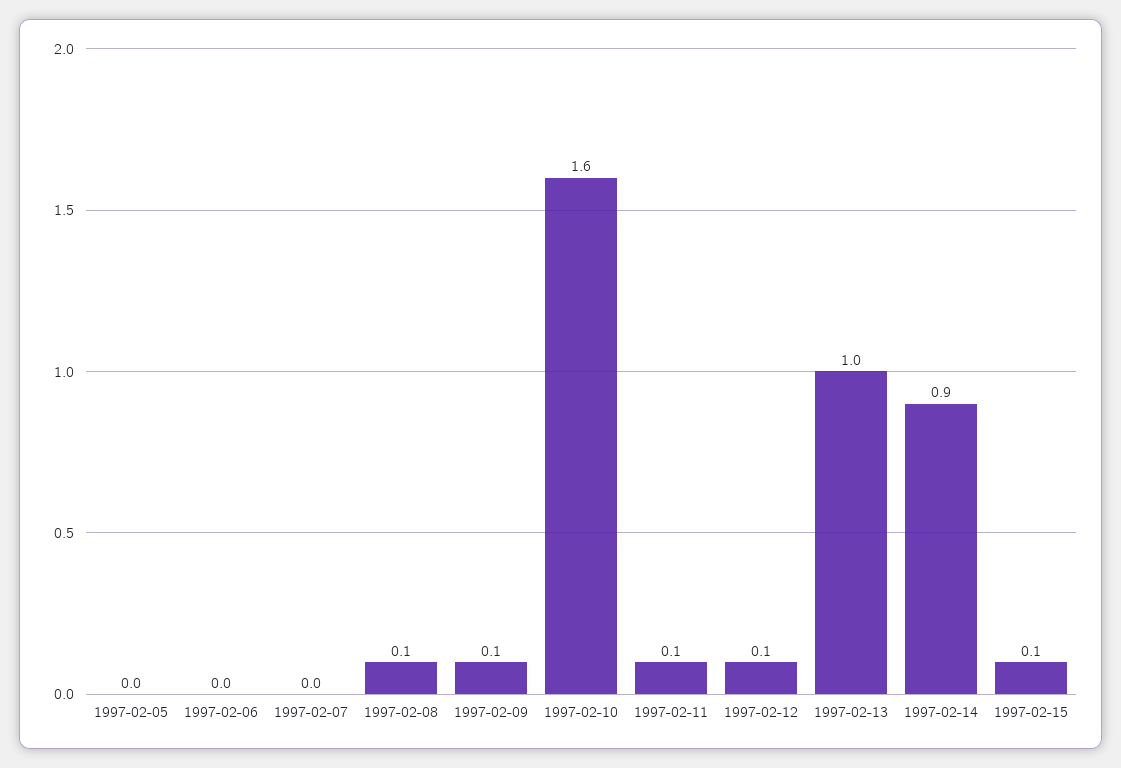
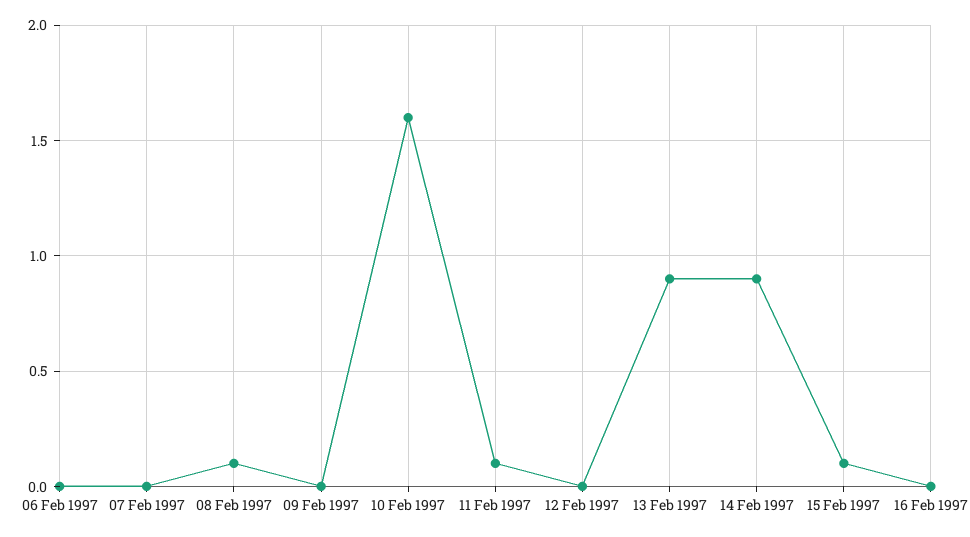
1997-02-05: 0 -> none
1997-02-09: 0.1 -> 0
1997-02-12: 0.1 -> 0
1997-02-13: 1 -> 0.9
16 Feb 1997: none -> 0

